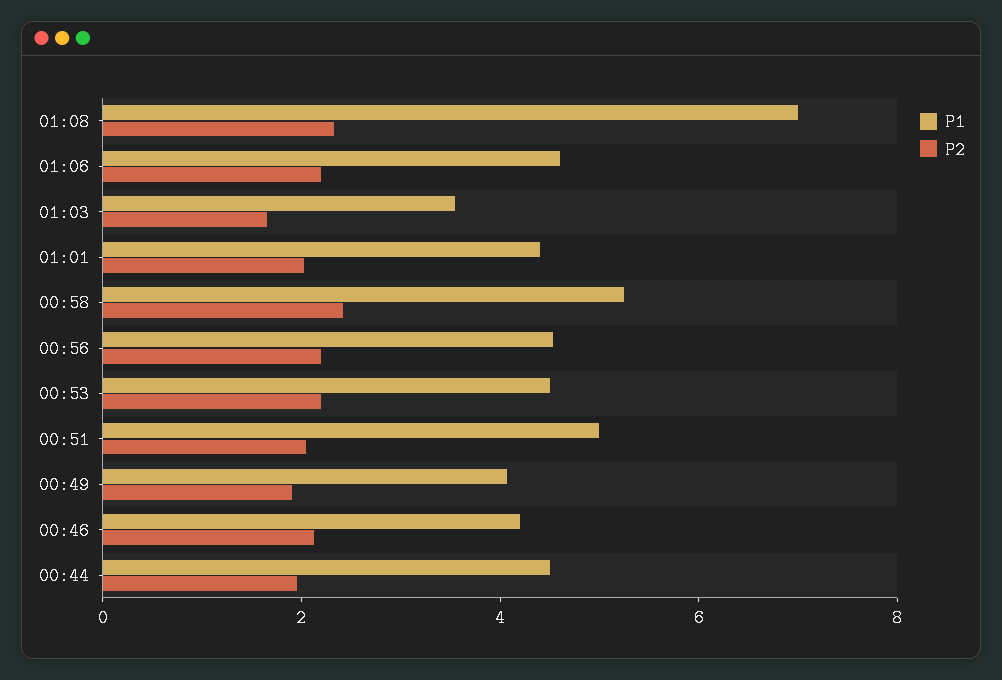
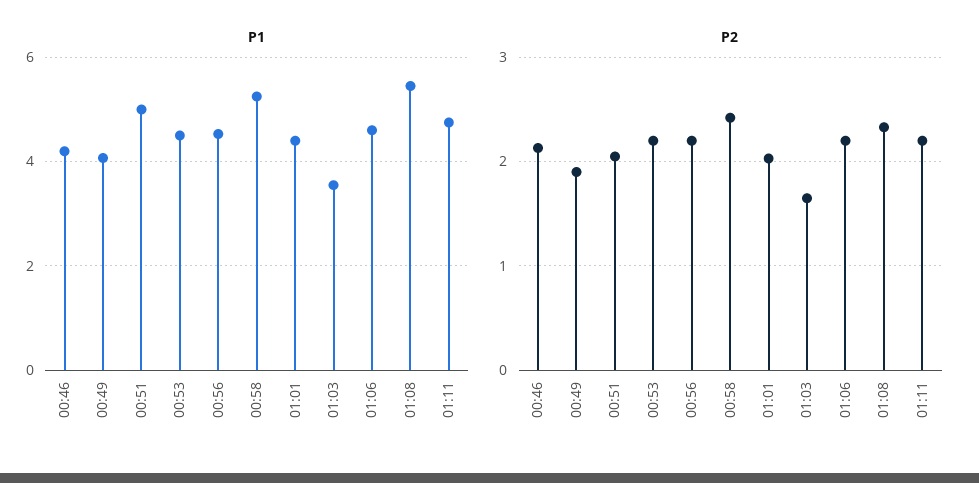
P1, 01:08: 7 -> 5.4
P1, 00:44: 4.5 -> none
P2, 00:44: 2 -> none
P1, 01:11: none -> 4.8
P2, 01:11: none -> 2.2

